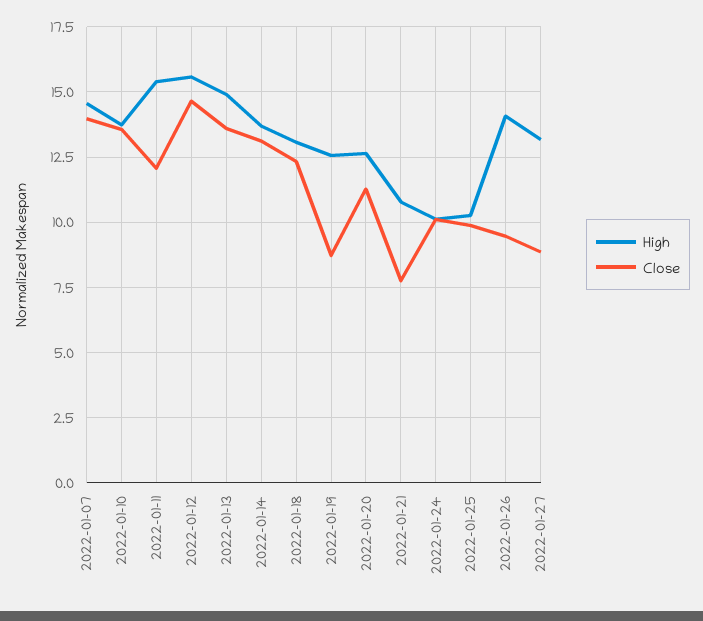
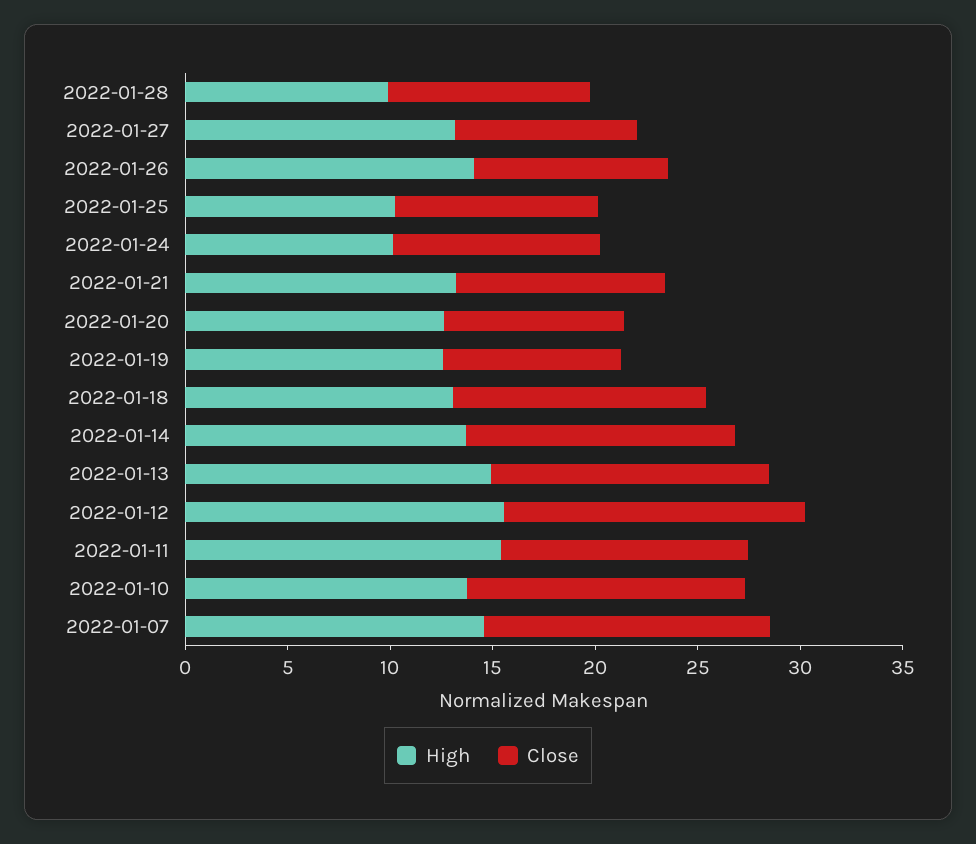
Close, 2022-01-20: 11.25 -> 9
High, 2022-01-21: 10.75 -> 13
Close, 2022-01-21: 7.75 -> 10
High, 2022-01-28: none -> 10
Close, 2022-01-28: none -> 10

